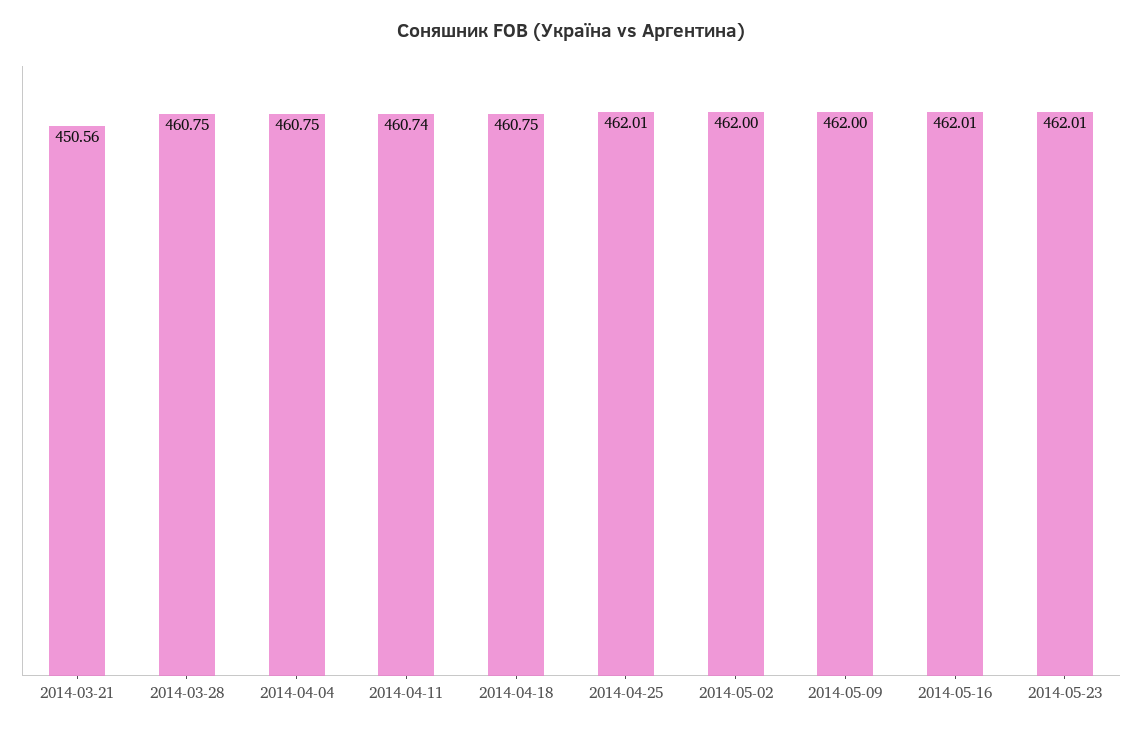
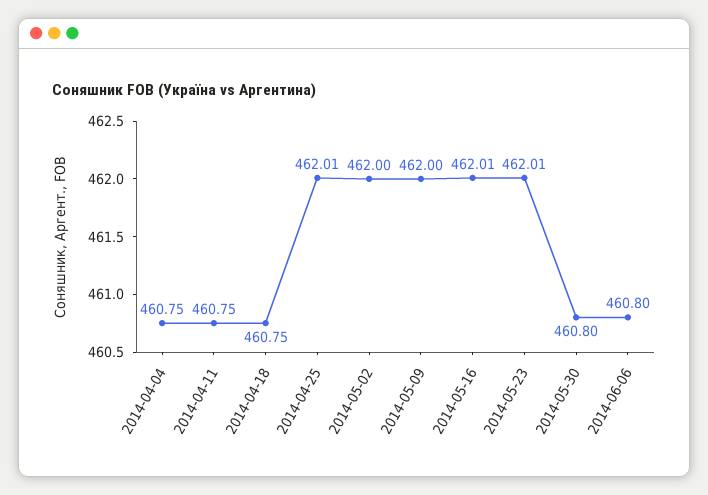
2014-03-21: 450.56 -> none
2014-03-28: 460.75 -> none
2014-04-11: 460.74 -> 460.75
2014-05-30: none -> 460.8
2014-06-06: none -> 460.8

